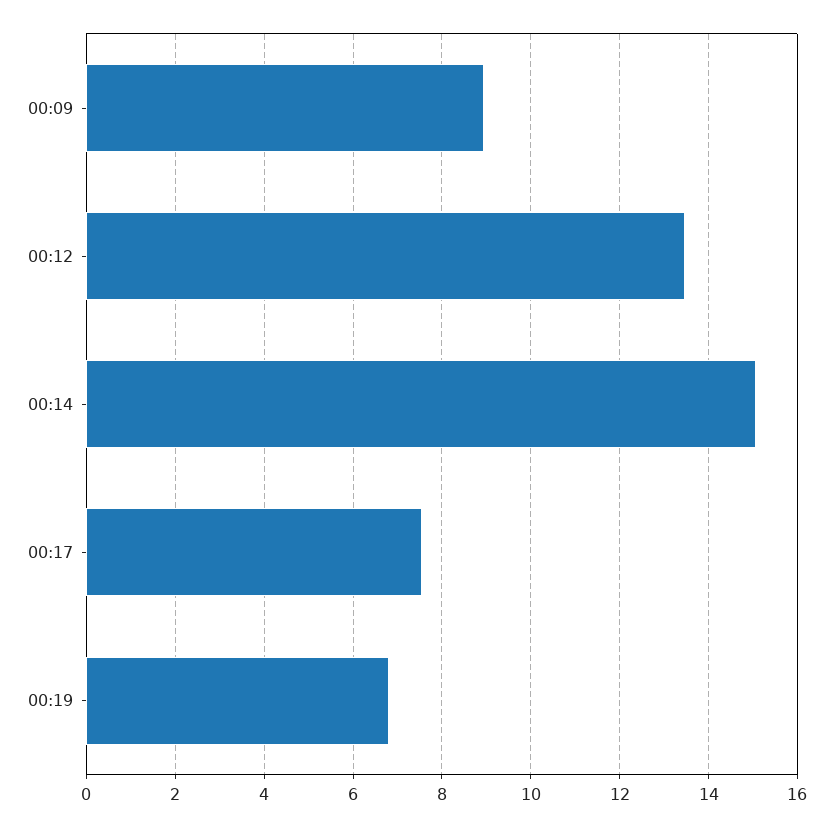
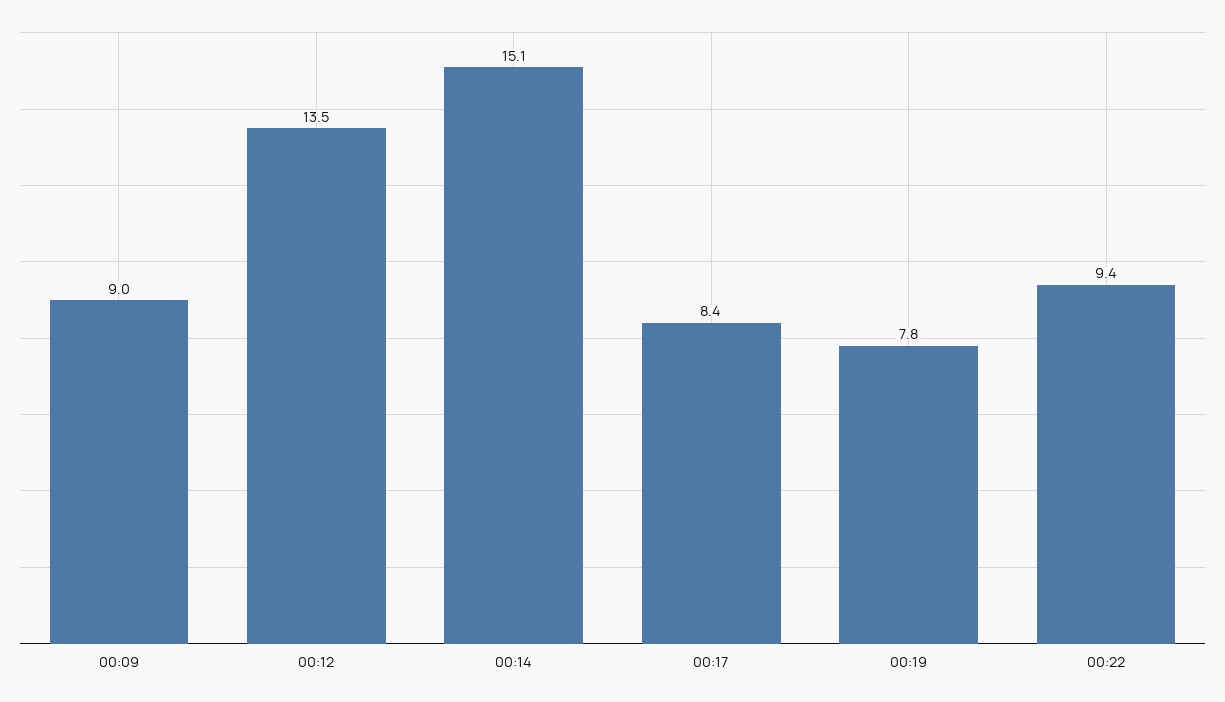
00:17: 7.6 -> 8.4
00:19: 6.8 -> 7.8
00:22: none -> 9.4

